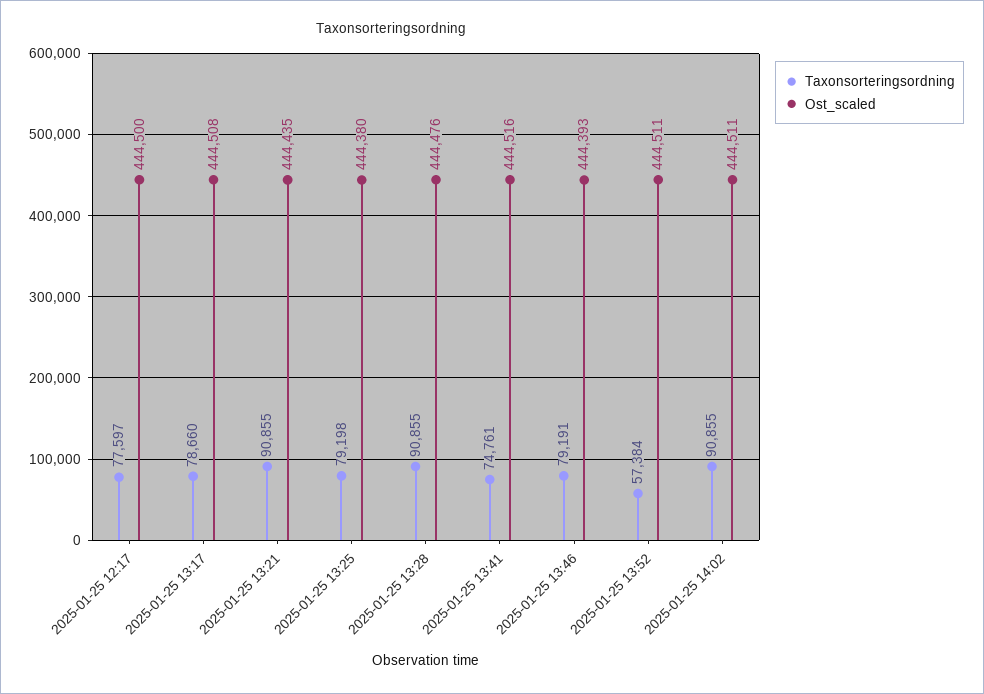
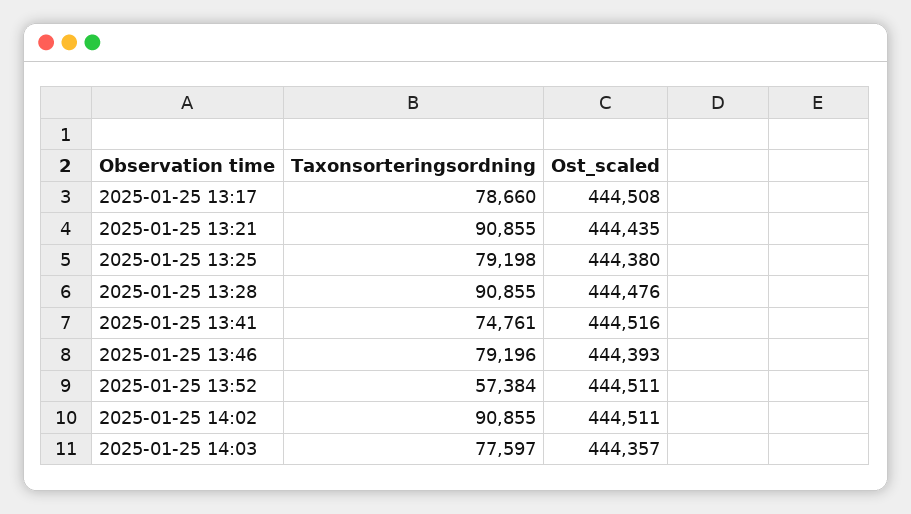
Taxonsorteringsordning, 2025-01-25 12:17: 77597 -> none
Ost_scaled, 2025-01-25 12:17: 444500 -> none
Taxonsorteringsordning, 2025-01-25 13:46: 79191 -> 79196
Taxonsorteringsordning, 2025-01-25 14:03: none -> 77597
Ost_scaled, 2025-01-25 14:03: none -> 444357

